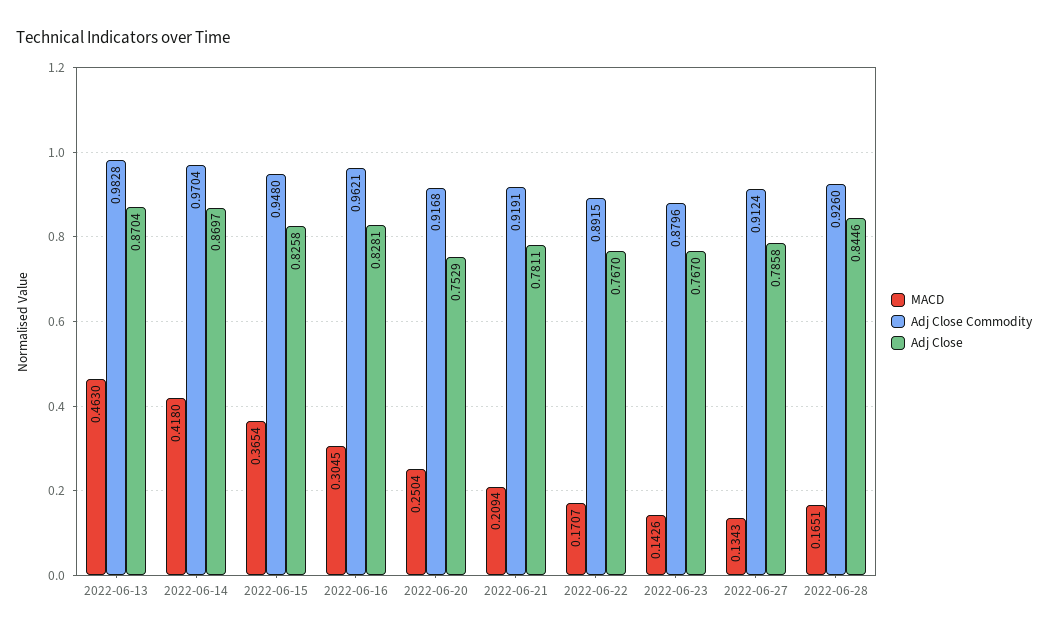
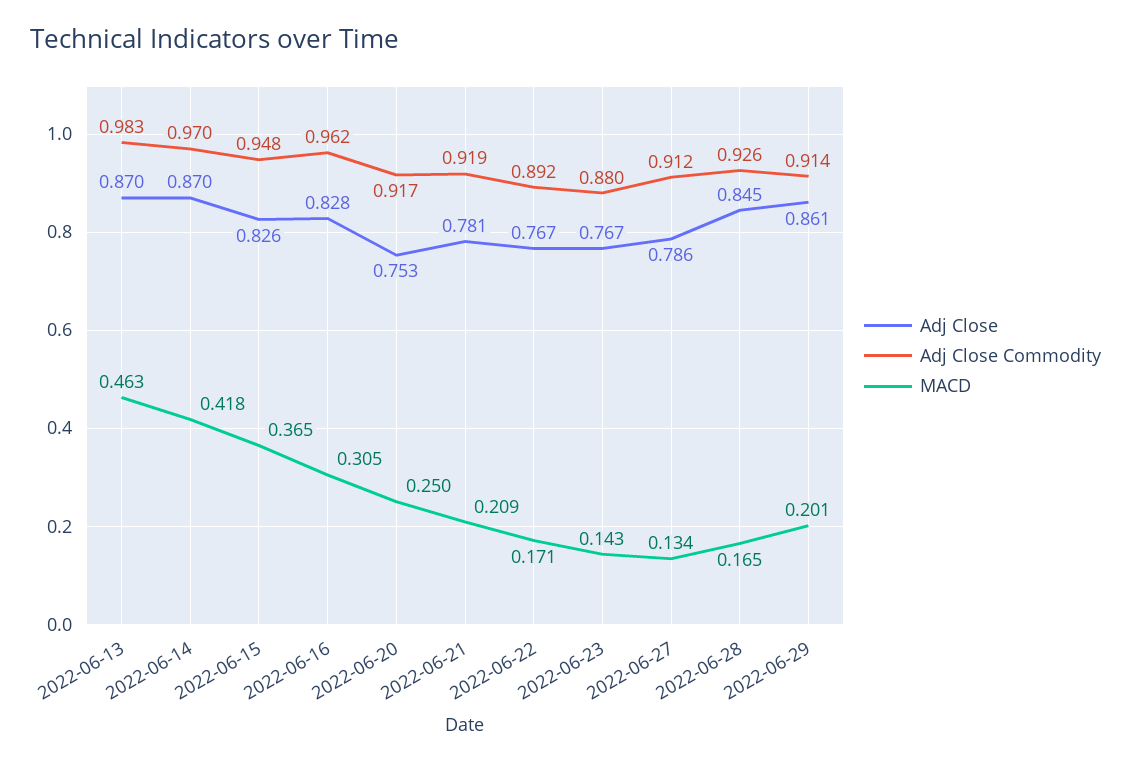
Adj Close, 2022-06-29: none -> 0.861
Adj Close Commodity, 2022-06-29: none -> 0.914
MACD, 2022-06-29: none -> 0.201

